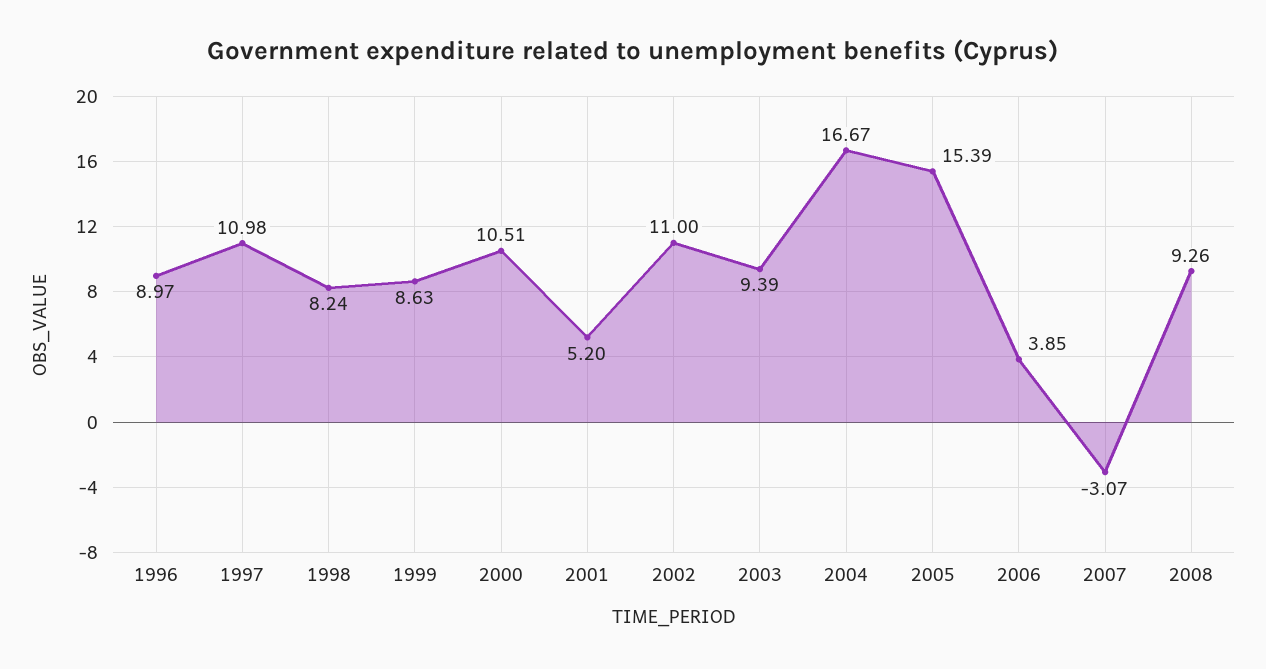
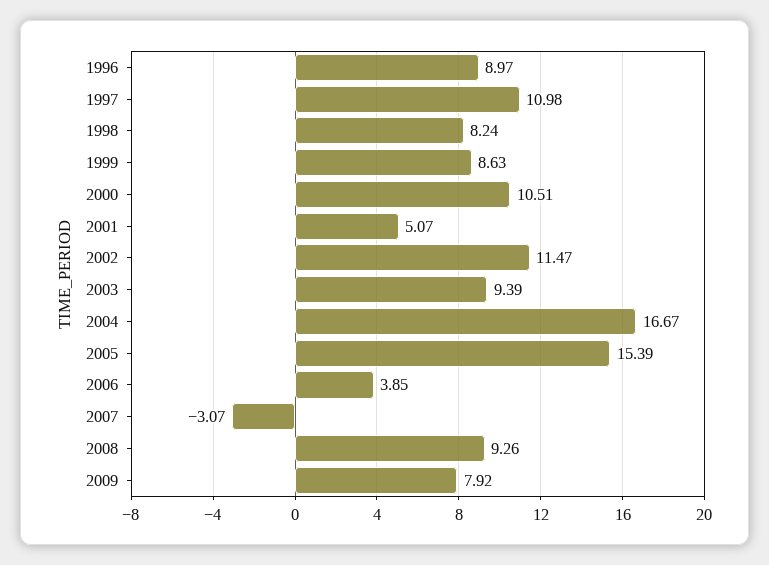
2001: 5.2 -> 5.07
2002: 11 -> 11.47
2009: none -> 7.92

